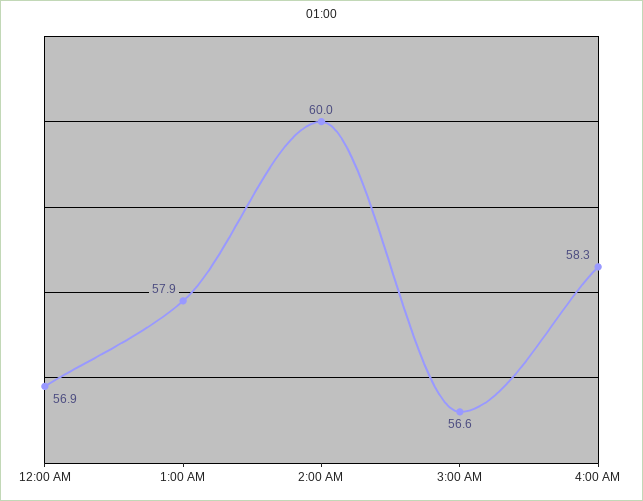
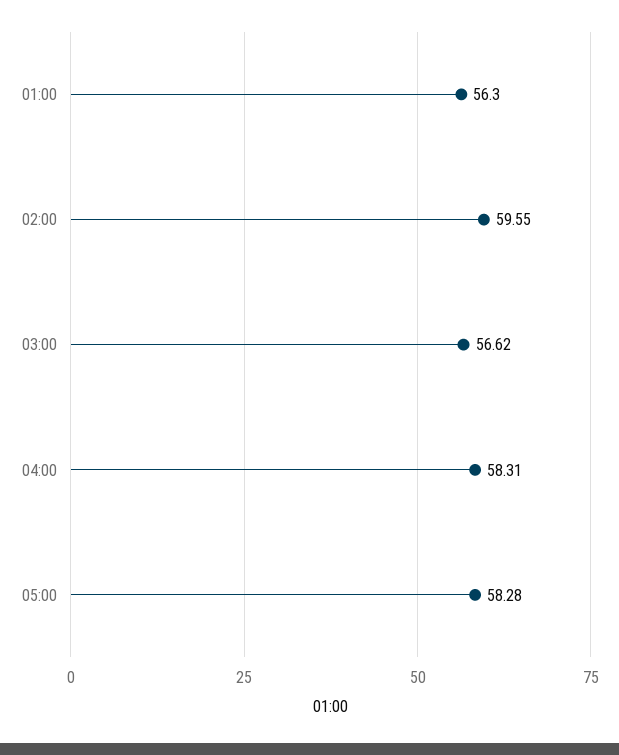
12:00 AM: 56.9 -> none
1:00 AM: 57.9 -> 56.3
2:00 AM: 60 -> 59.55
05:00: none -> 58.28

